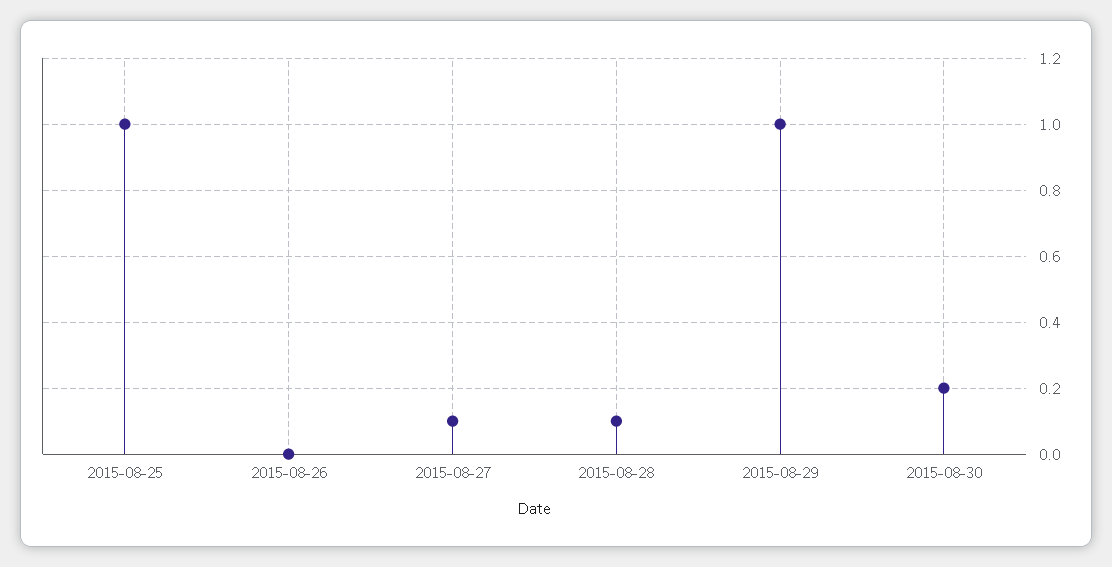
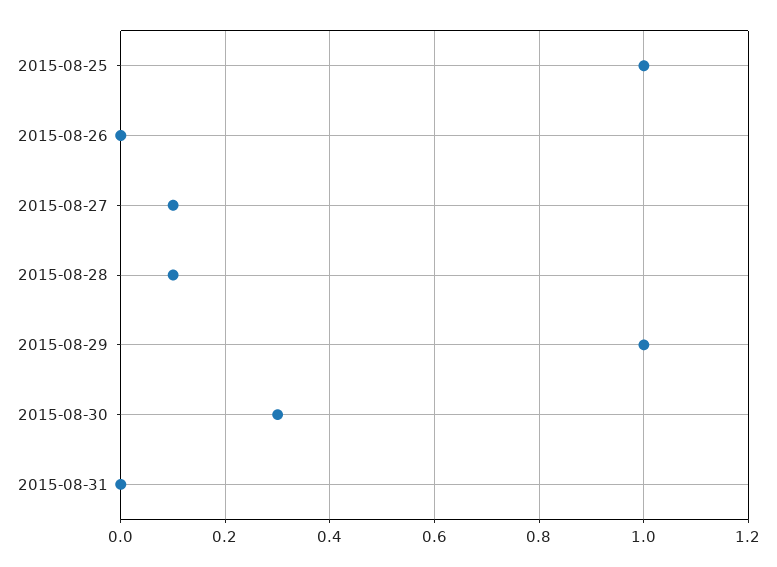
2015-08-30: 0.2 -> 0.3
2015-08-31: none -> 0

